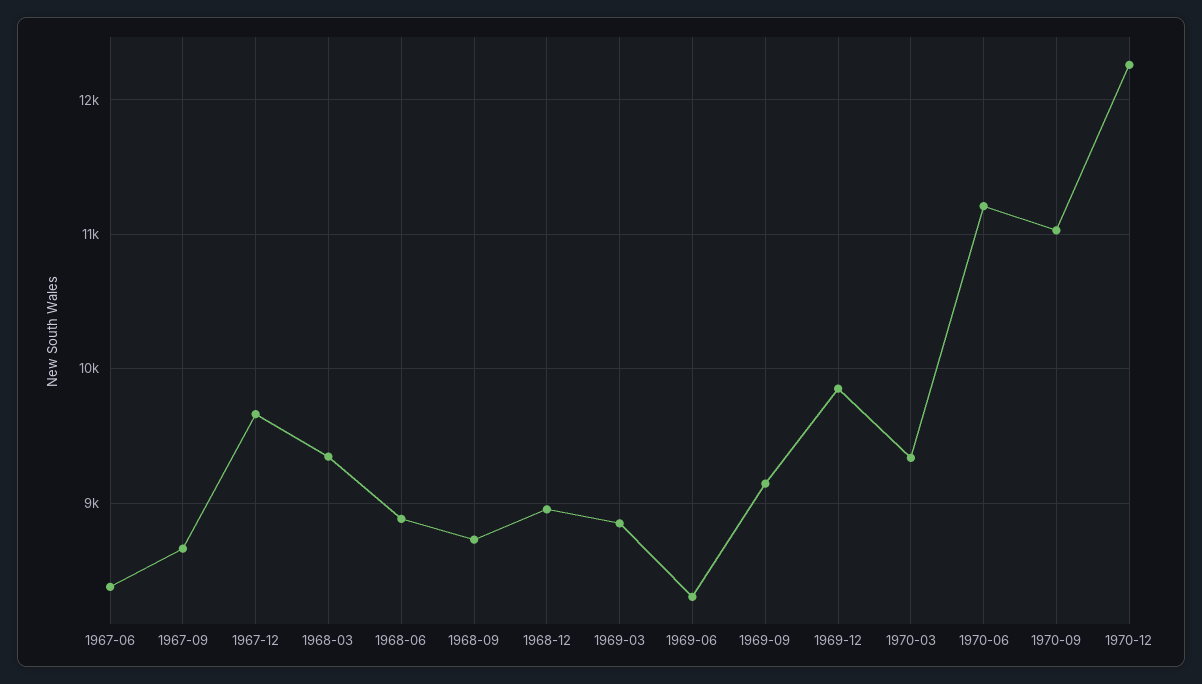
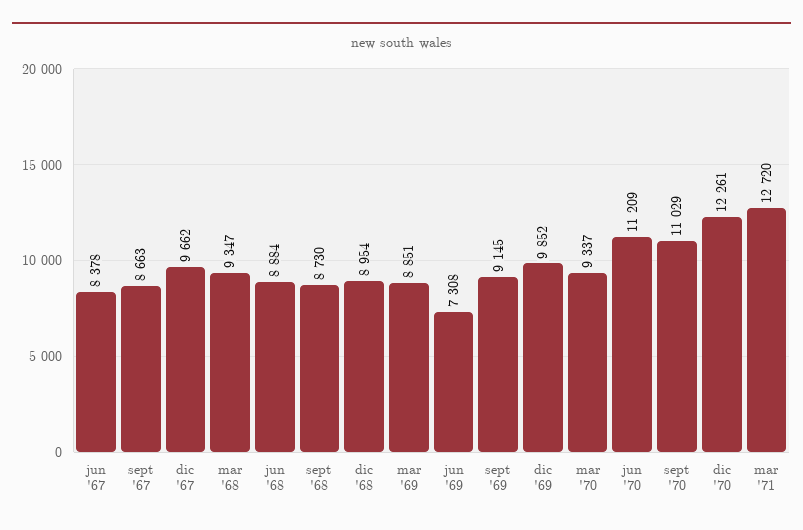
1969-06: 8300 -> 7308
mar '71: none -> 12720

